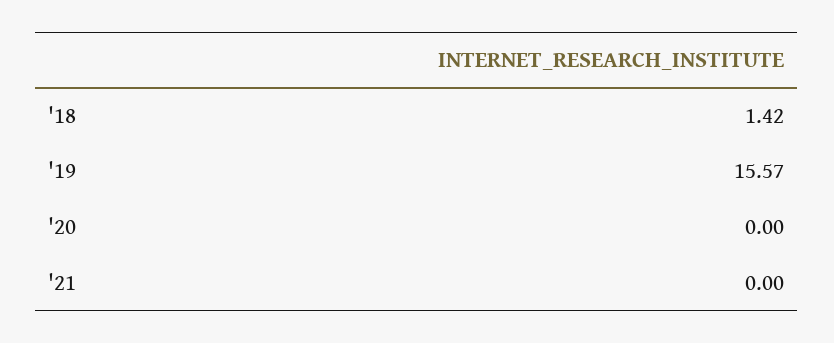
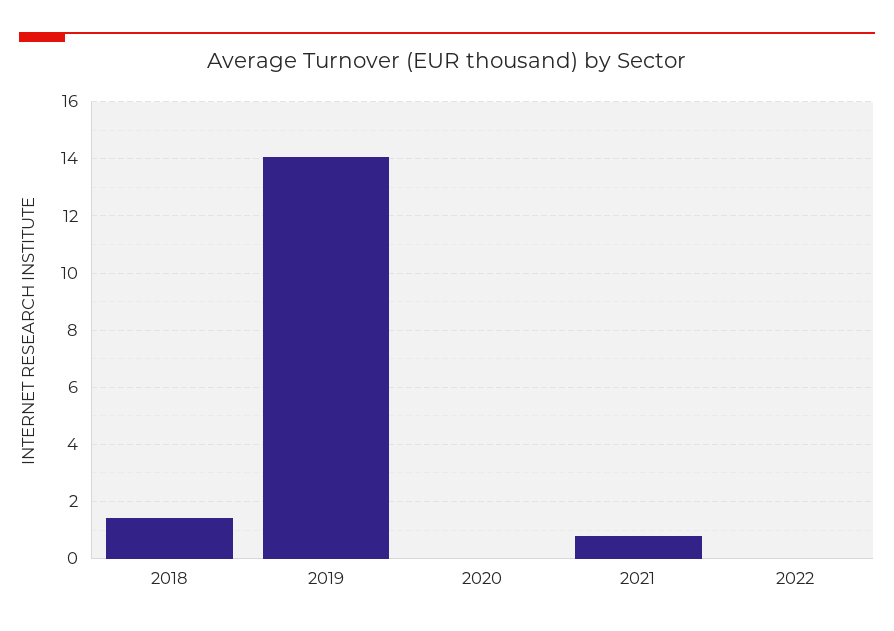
'19: 15.57 -> 14
'21: 0 -> 0.75
2022: none -> 0

